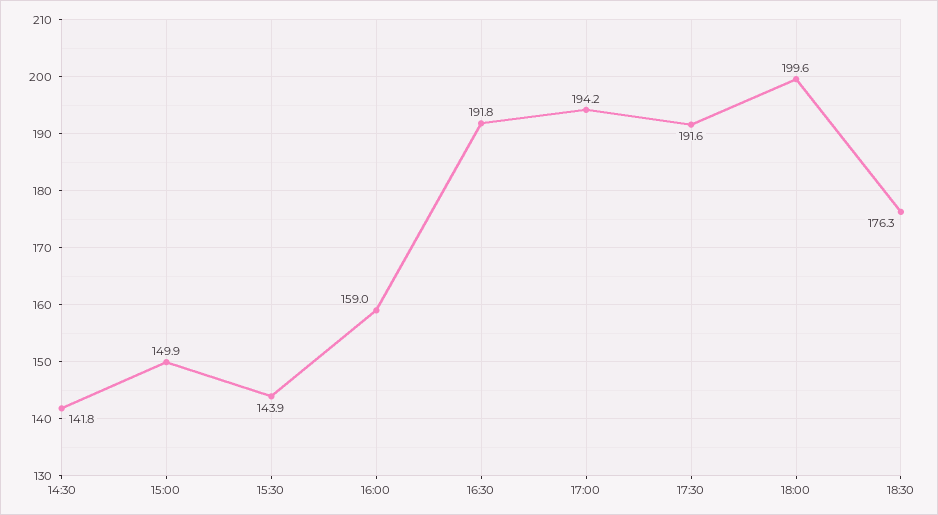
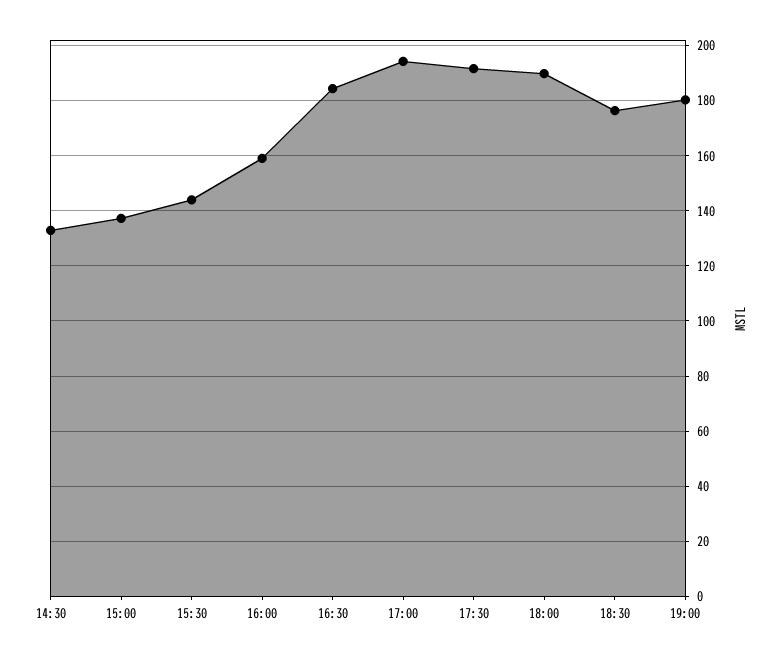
14:30: 141.8 -> 132.5
15:00: 149.9 -> 137.5
16:30: 191.8 -> 185
18:00: 199.6 -> 190
19:00: none -> 180

